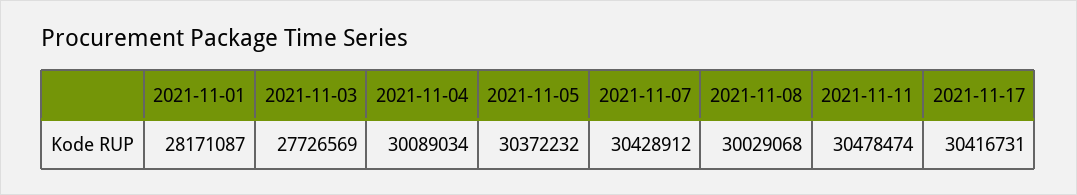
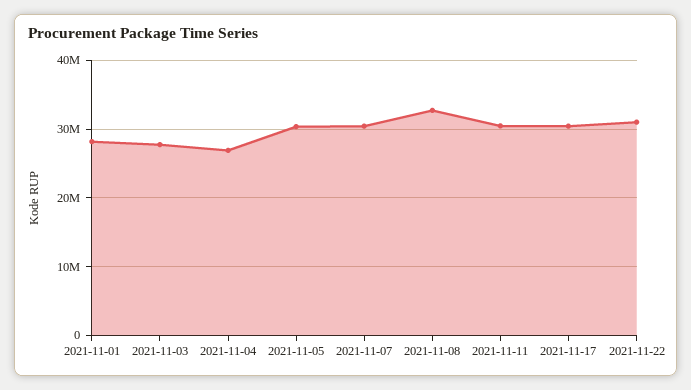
2021-11-04: 30089034 -> 27000000
2021-11-08: 30029068 -> 33000000
2021-11-22: none -> 31000000

